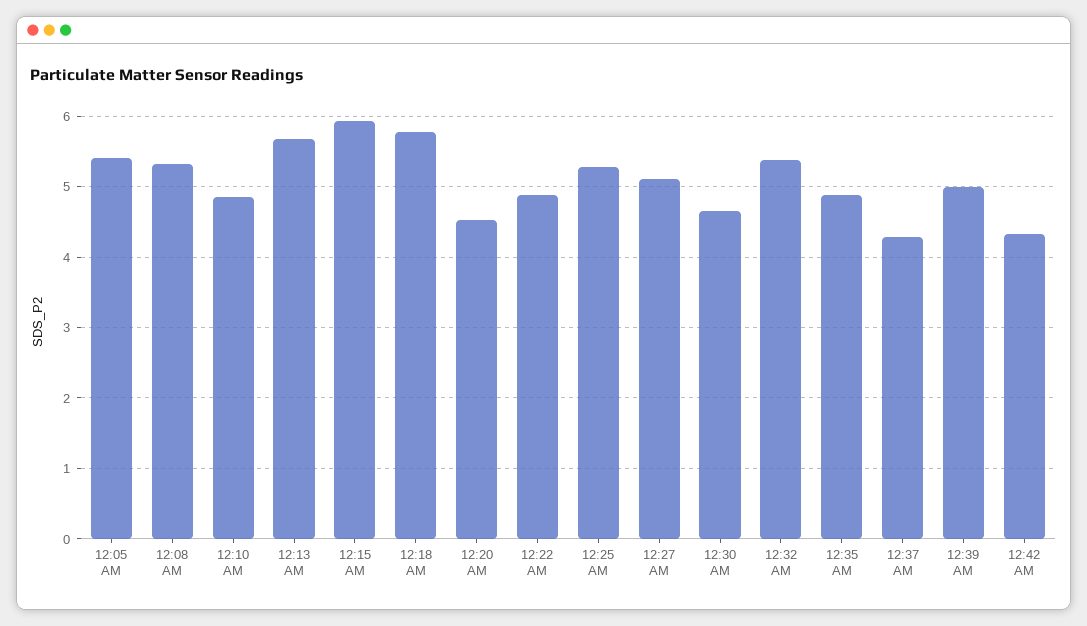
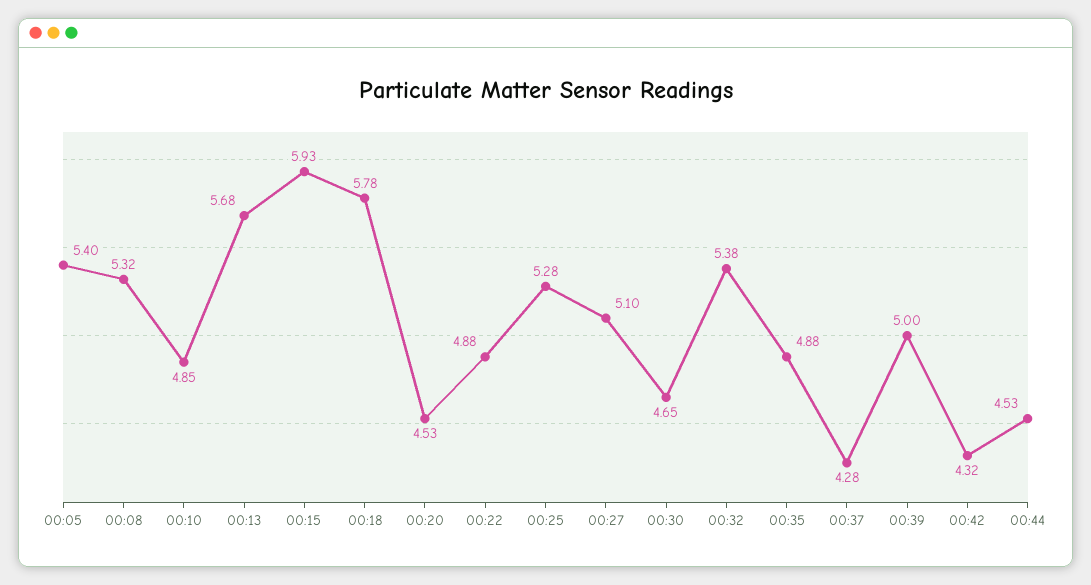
00:44: none -> 4.53

